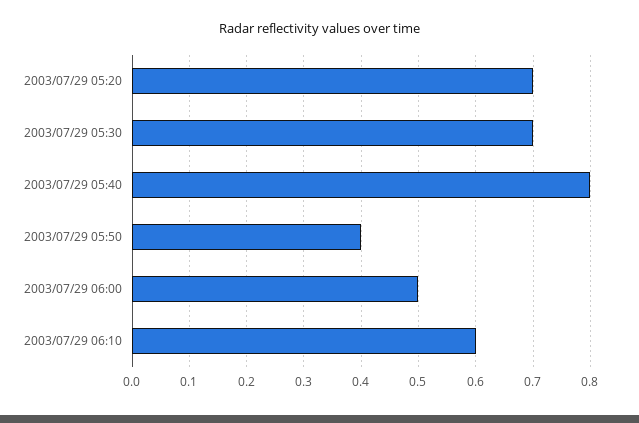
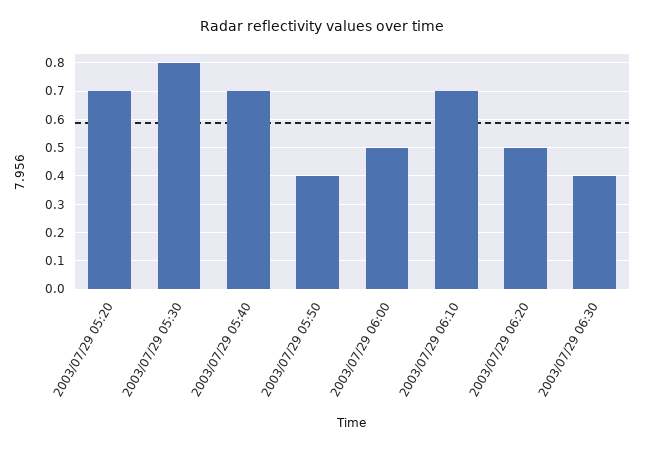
2003/07/29 05:30: 0.7 -> 0.8
2003/07/29 05:40: 0.8 -> 0.7
2003/07/29 06:10: 0.6 -> 0.7
2003/07/29 06:20: none -> 0.5
2003/07/29 06:30: none -> 0.4

